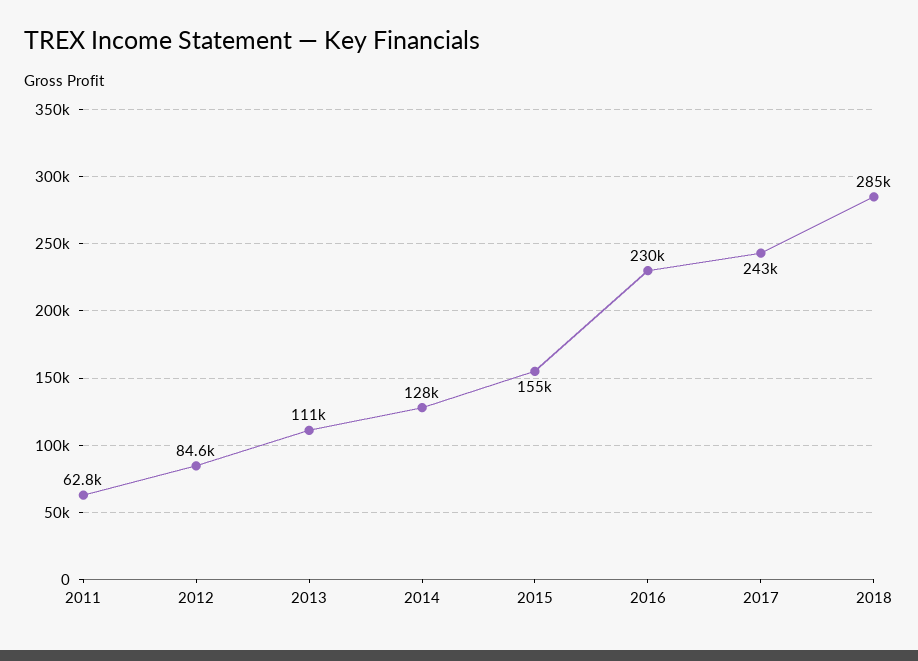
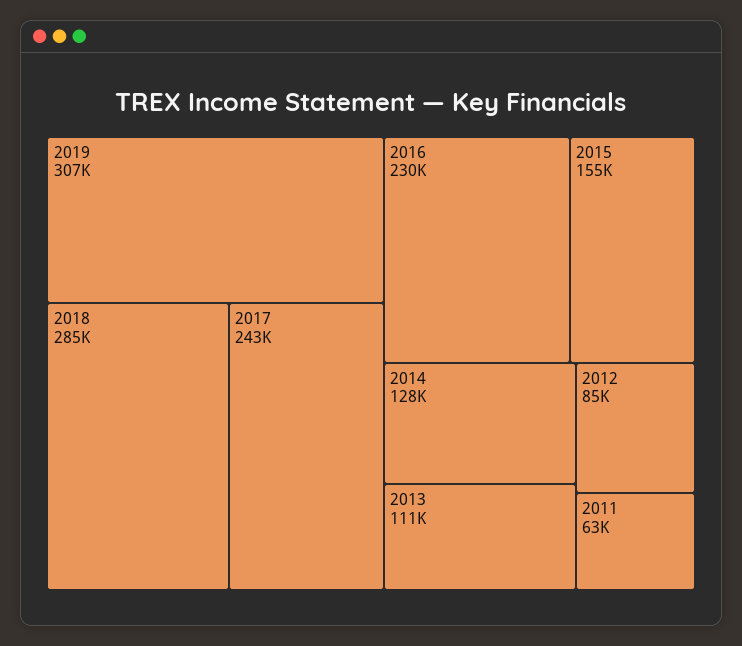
2019: none -> 307000

